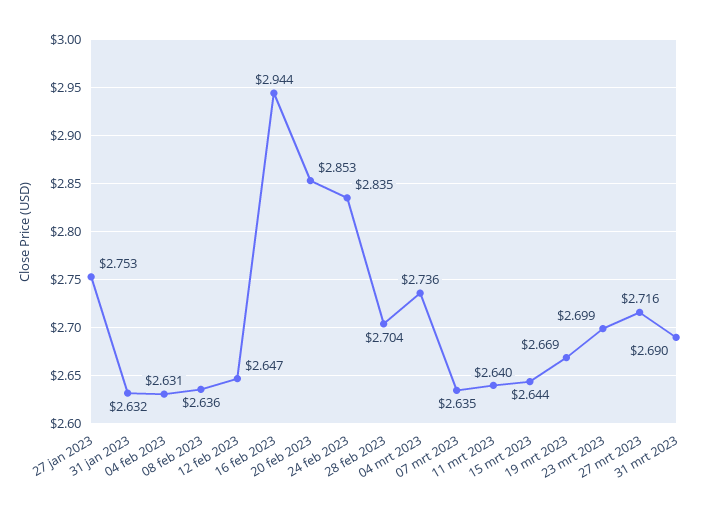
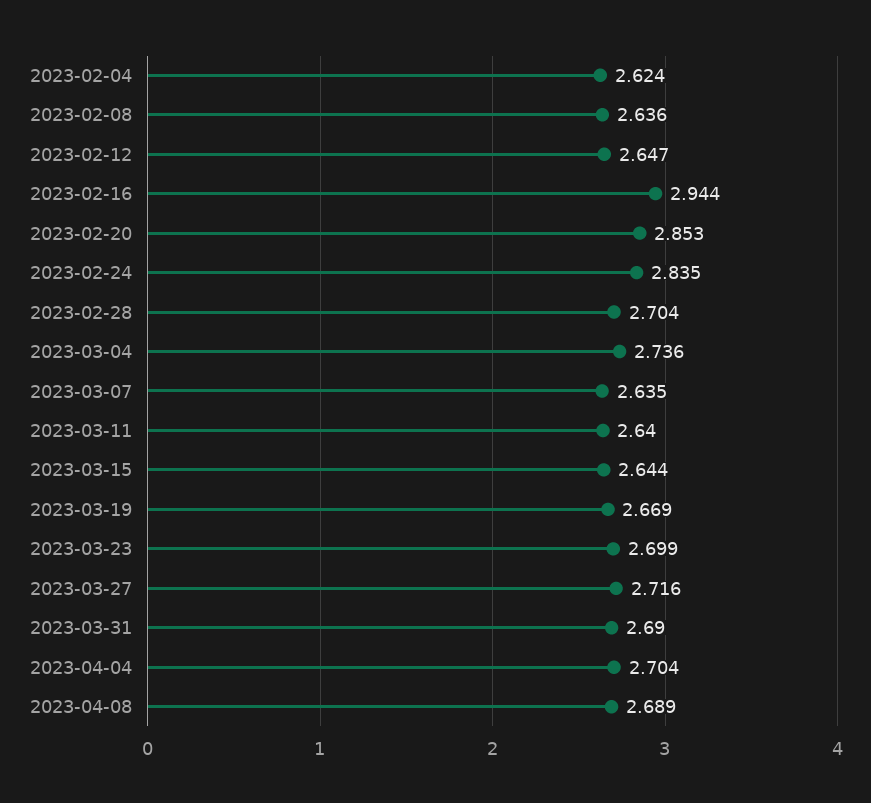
27 jan 2023: 2.753 -> none
31 jan 2023: 2.632 -> none
04 feb 2023: 2.631 -> 2.624
2023-04-04: none -> 2.704
2023-04-08: none -> 2.689

